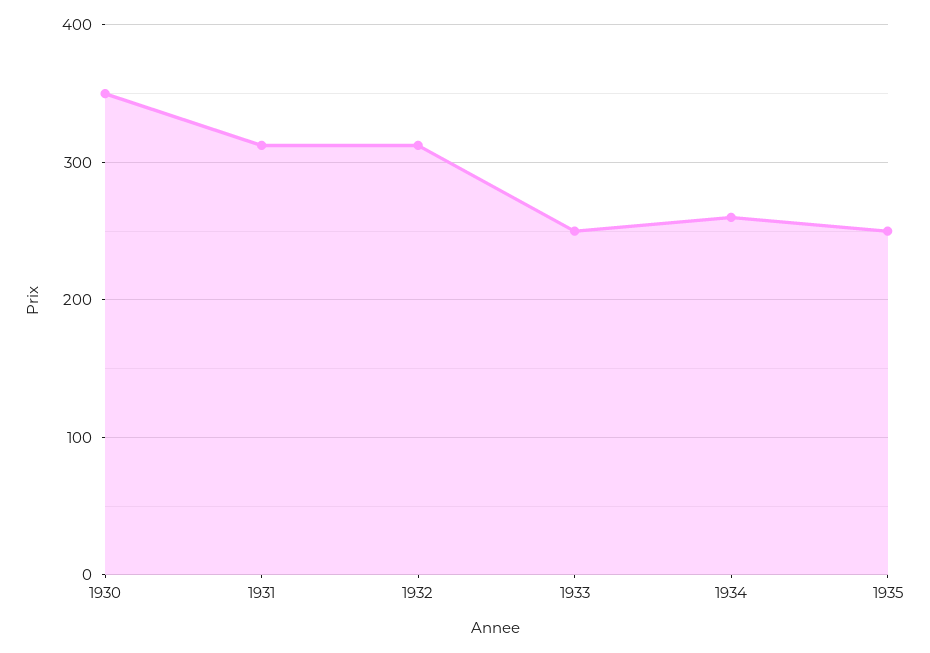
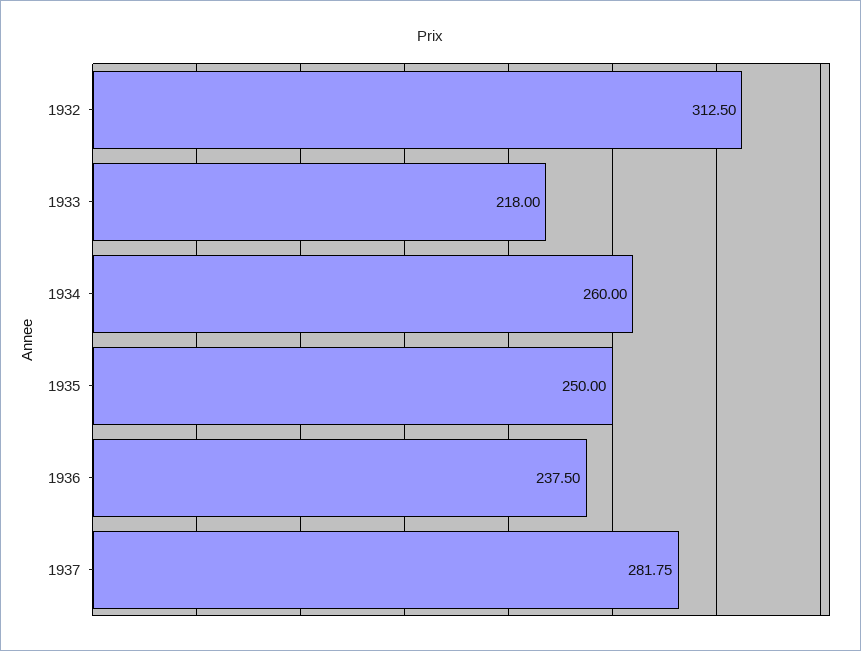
1930: 350 -> none
1931: 310 -> none
1933: 250 -> 218
1936: none -> 237.5
1937: none -> 281.75

